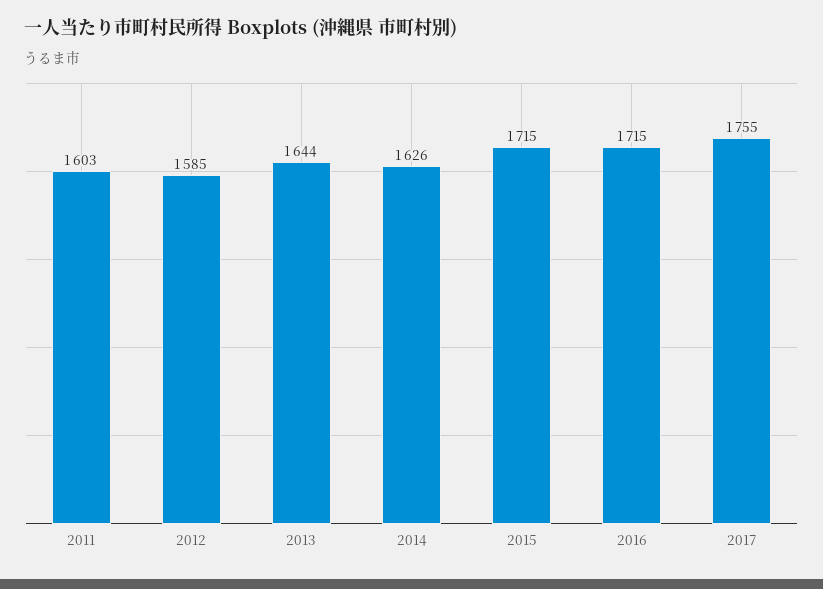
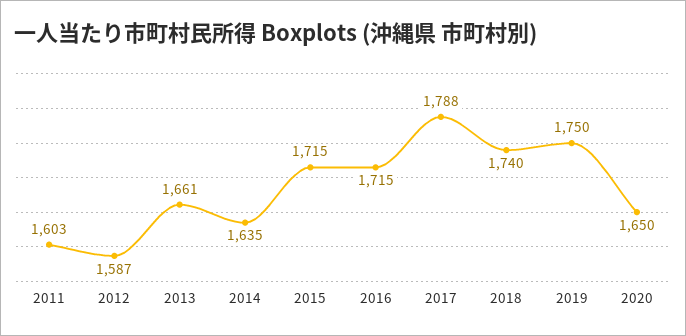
2012: 1585 -> 1587
2013: 1644 -> 1661
2014: 1626 -> 1635
2017: 1755 -> 1788
2018: none -> 1740
2019: none -> 1750
2020: none -> 1650

